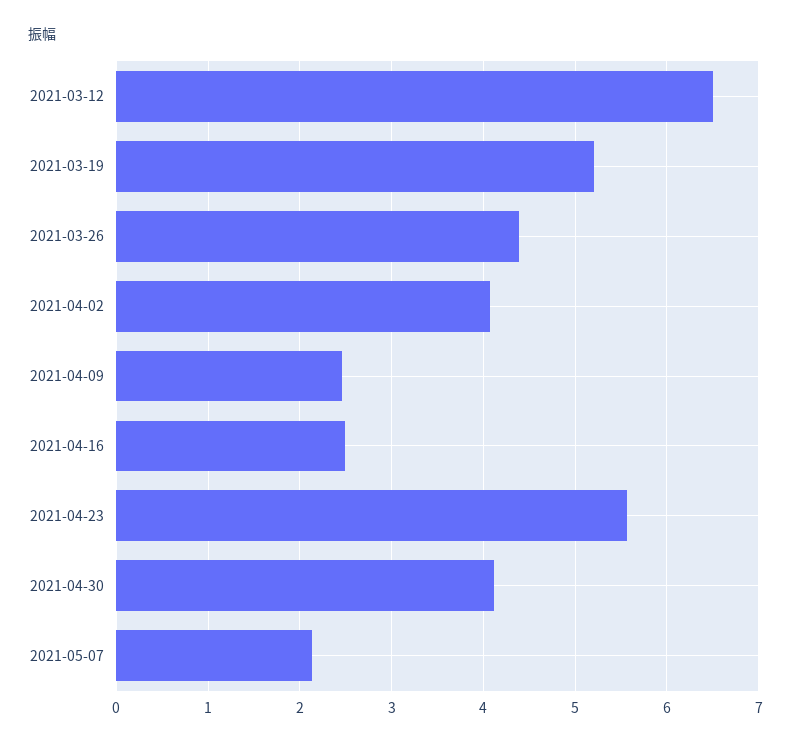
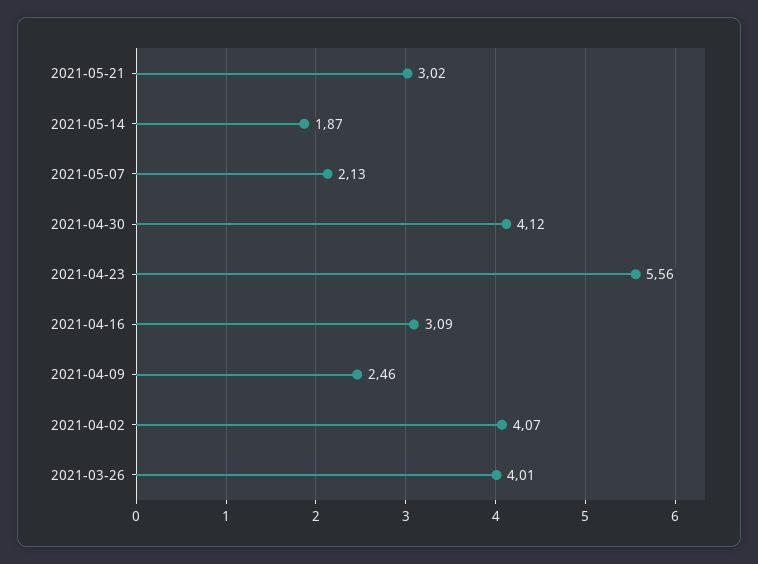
2021-03-12: 6.5 -> none
2021-03-19: 5.2 -> none
2021-03-26: 4.4 -> 4.01
2021-04-16: 2.5 -> 3.09
2021-05-21: none -> 3.02
2021-05-14: none -> 1.87

